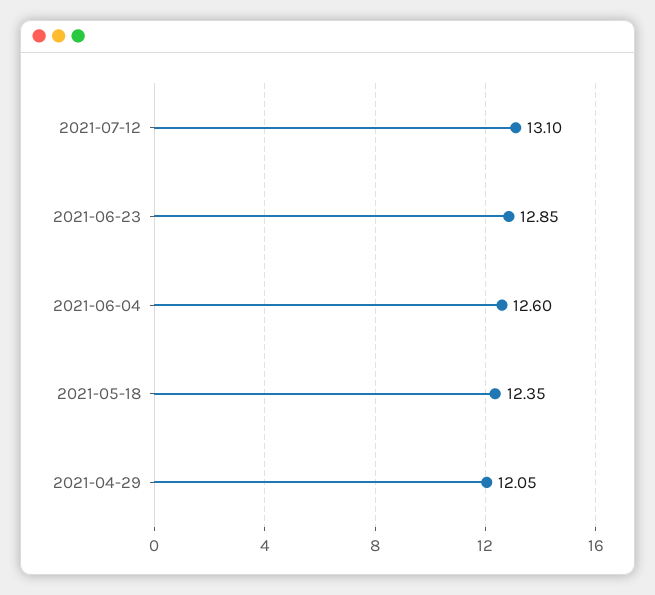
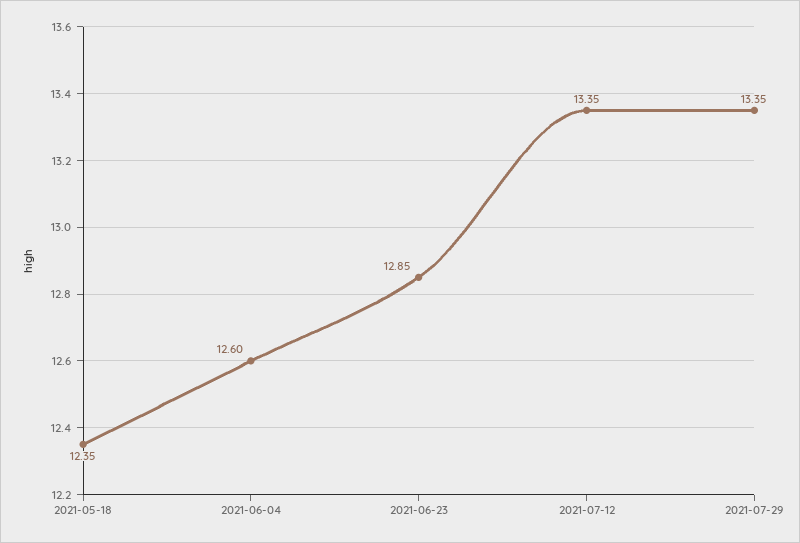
2021-07-12: 13.1 -> 13.35
2021-04-29: 12.05 -> none
2021-07-29: none -> 13.35

